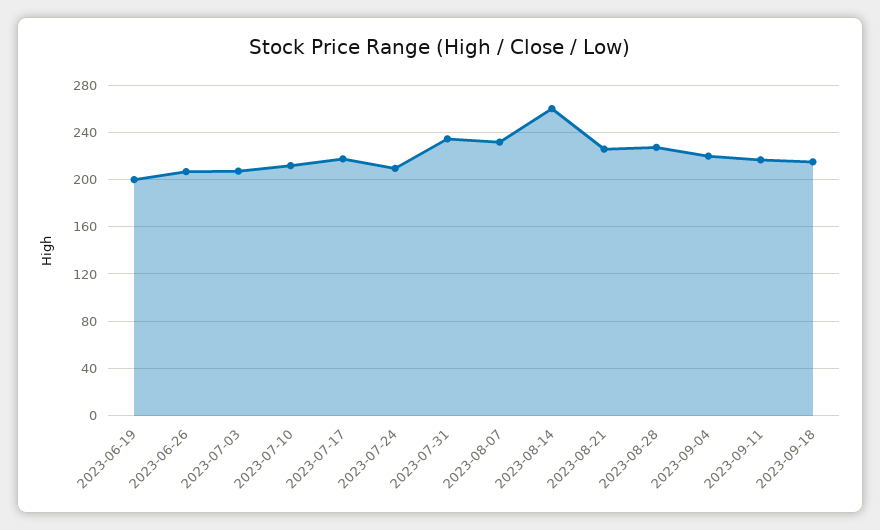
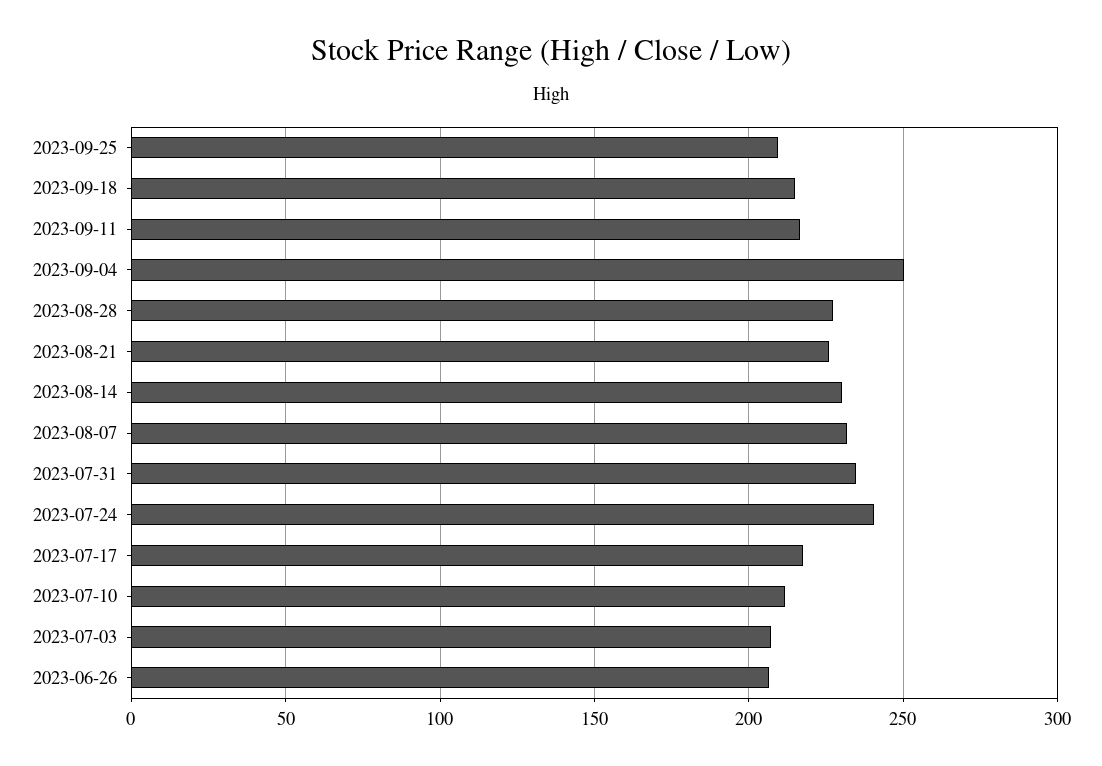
2023-06-19: 200 -> none
2023-07-24: 210 -> 240
2023-08-14: 260 -> 230
2023-09-04: 220 -> 250
2023-09-25: none -> 210

